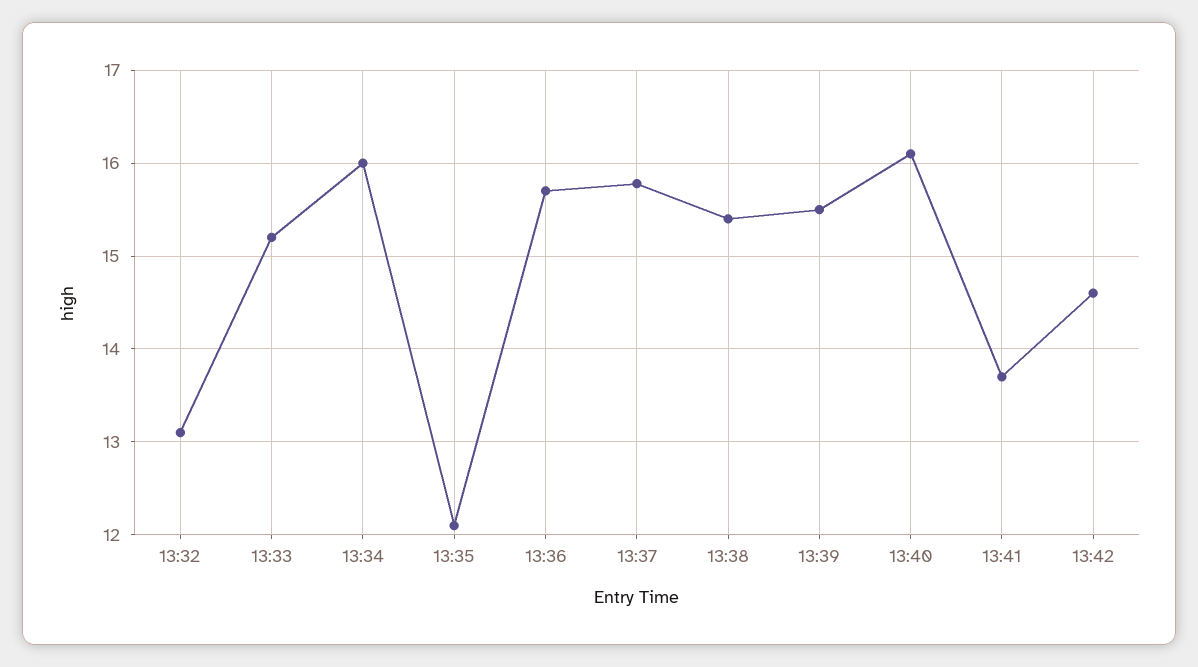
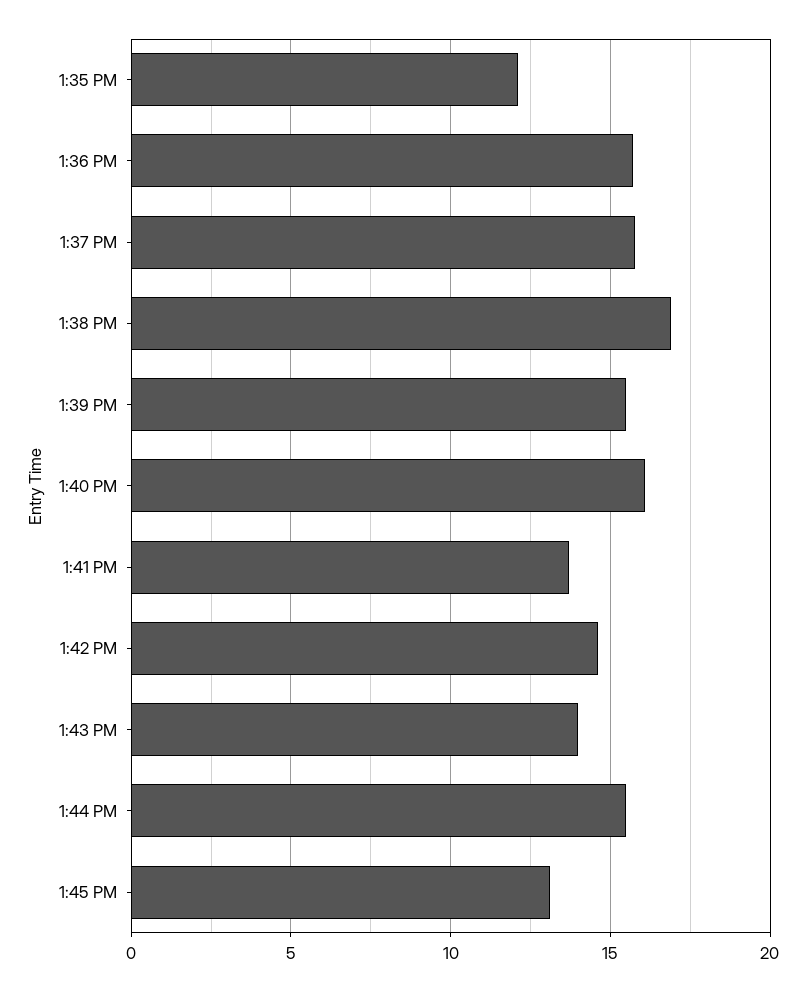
13:32: 13.1 -> none
13:33: 15.2 -> none
13:34: 16 -> none
13:38: 15.4 -> 17
1:43 PM: none -> 14
1:44 PM: none -> 15.5
1:45 PM: none -> 13

